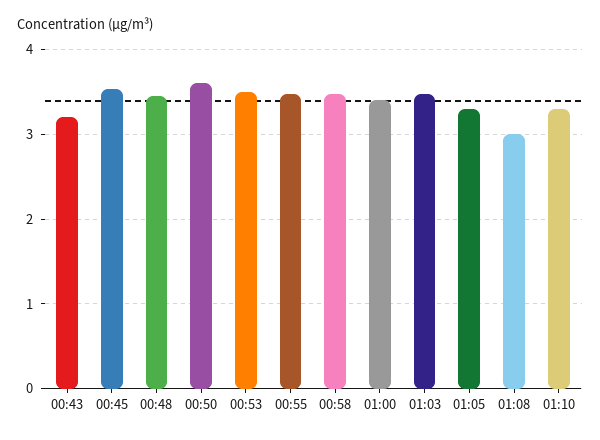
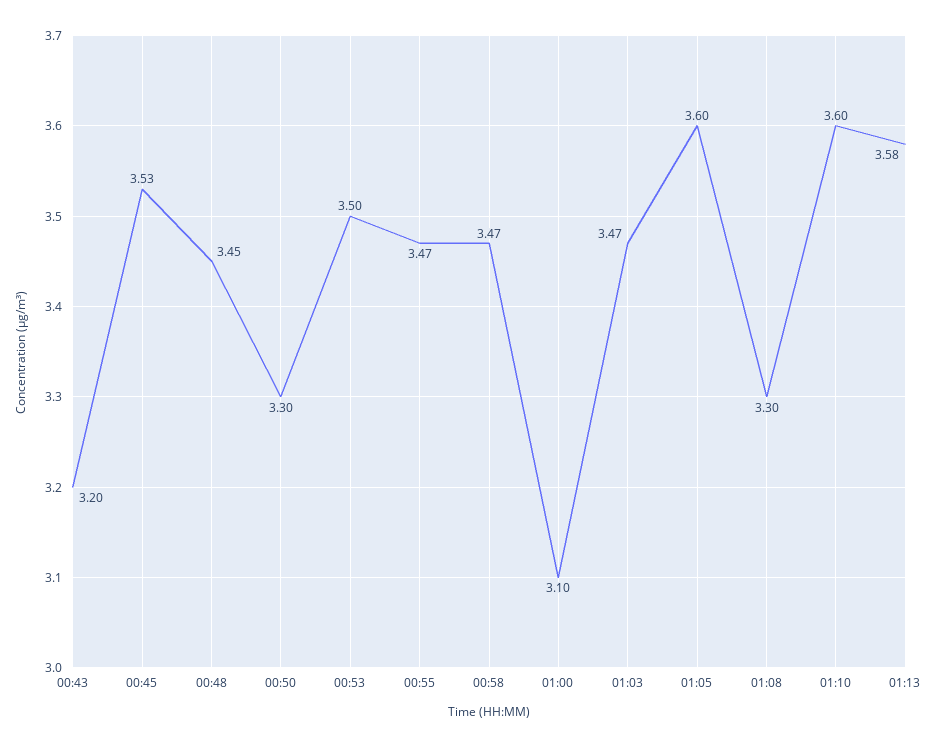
00:50: 3.6 -> 3.3
01:00: 3.4 -> 3.1
01:05: 3.3 -> 3.6
01:08: 3 -> 3.3
01:10: 3.3 -> 3.6
01:13: none -> 3.58

